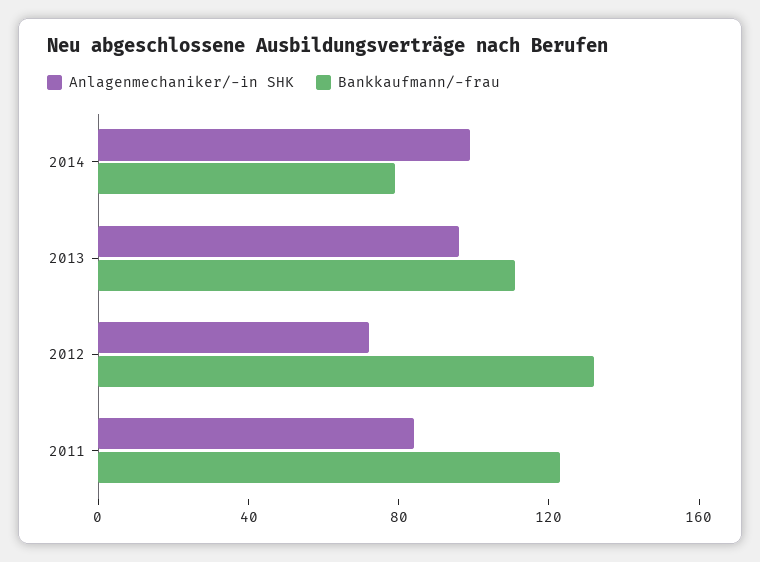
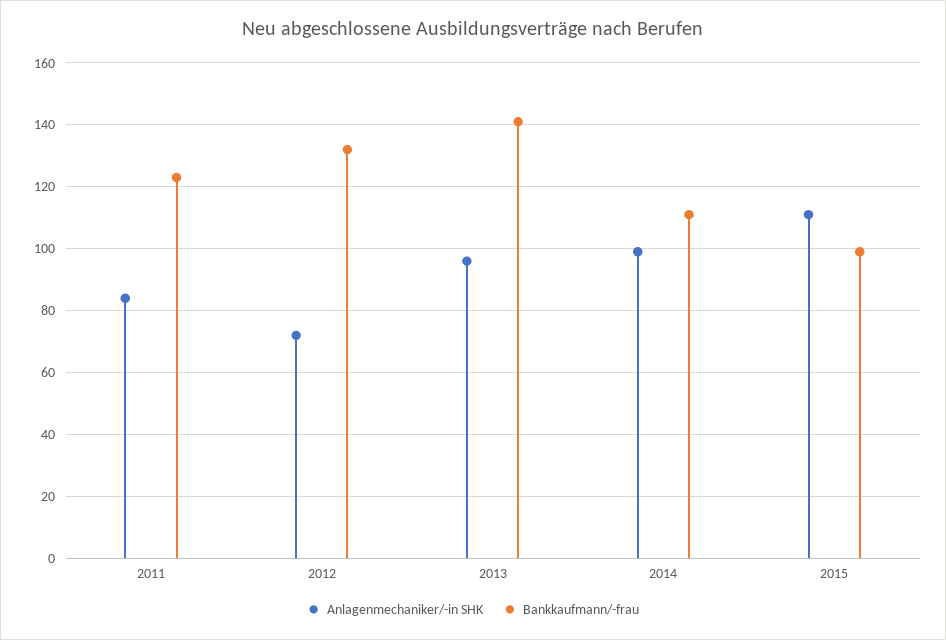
Bankkaufmann/-frau, 2014: 80 -> 110
Bankkaufmann/-frau, 2013: 110 -> 140
Anlagenmechaniker/-in SHK, 2015: none -> 110
Bankkaufmann/-frau, 2015: none -> 100

